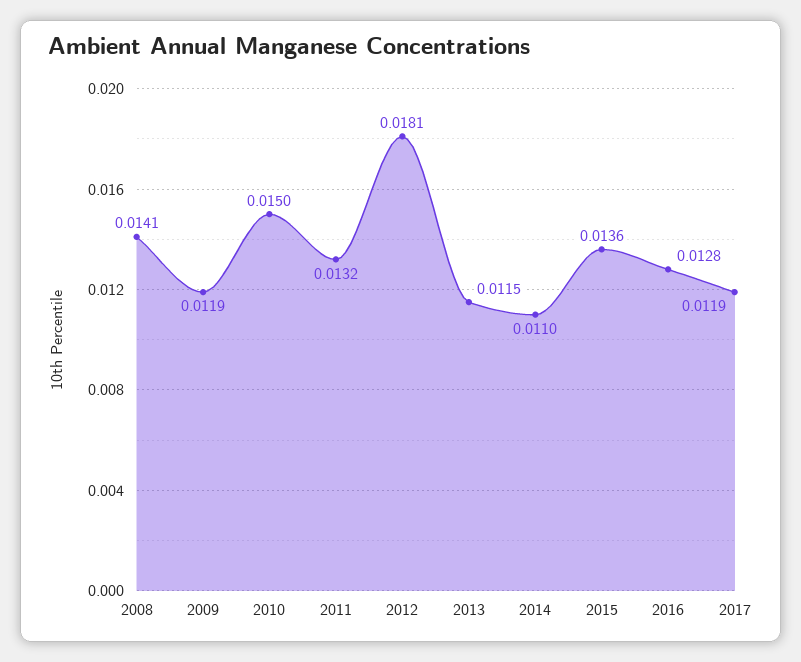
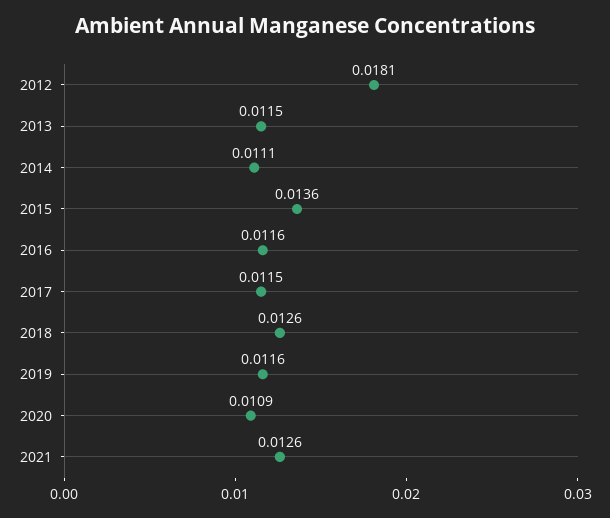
2008: 0.0141 -> none
2009: 0.0119 -> none
2010: 0.015 -> none
2011: 0.0132 -> none
2014: 0.011 -> 0.0111
2016: 0.0128 -> 0.0116
2017: 0.0119 -> 0.0115
2018: none -> 0.0126
2019: none -> 0.0116
2020: none -> 0.0109
2021: none -> 0.0126

